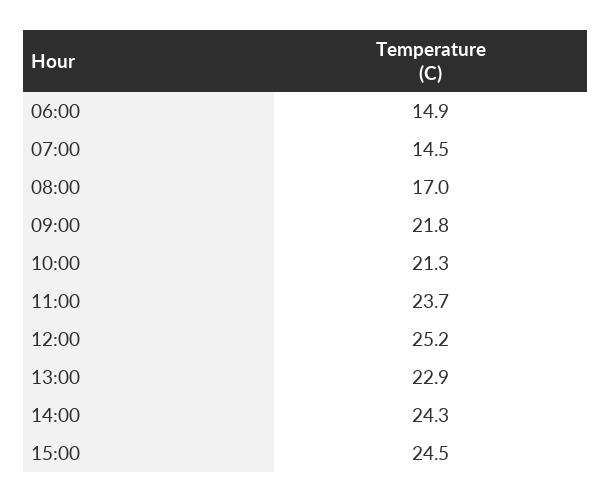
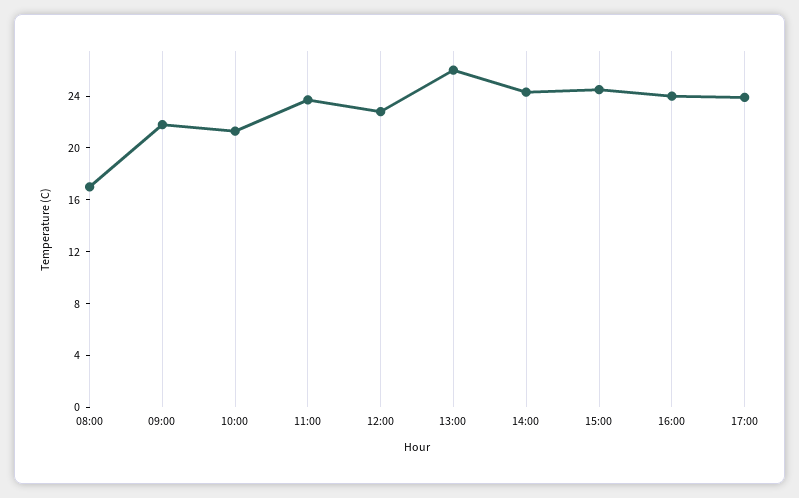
06:00: 14.9 -> none
07:00: 14.5 -> none
12:00: 25.2 -> 23
13:00: 22.9 -> 26
16:00: none -> 24
17:00: none -> 24

